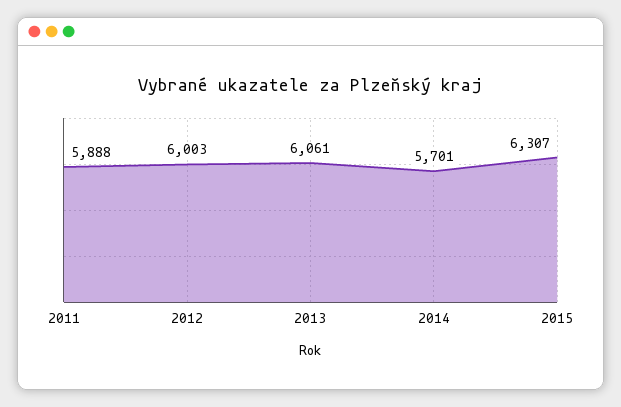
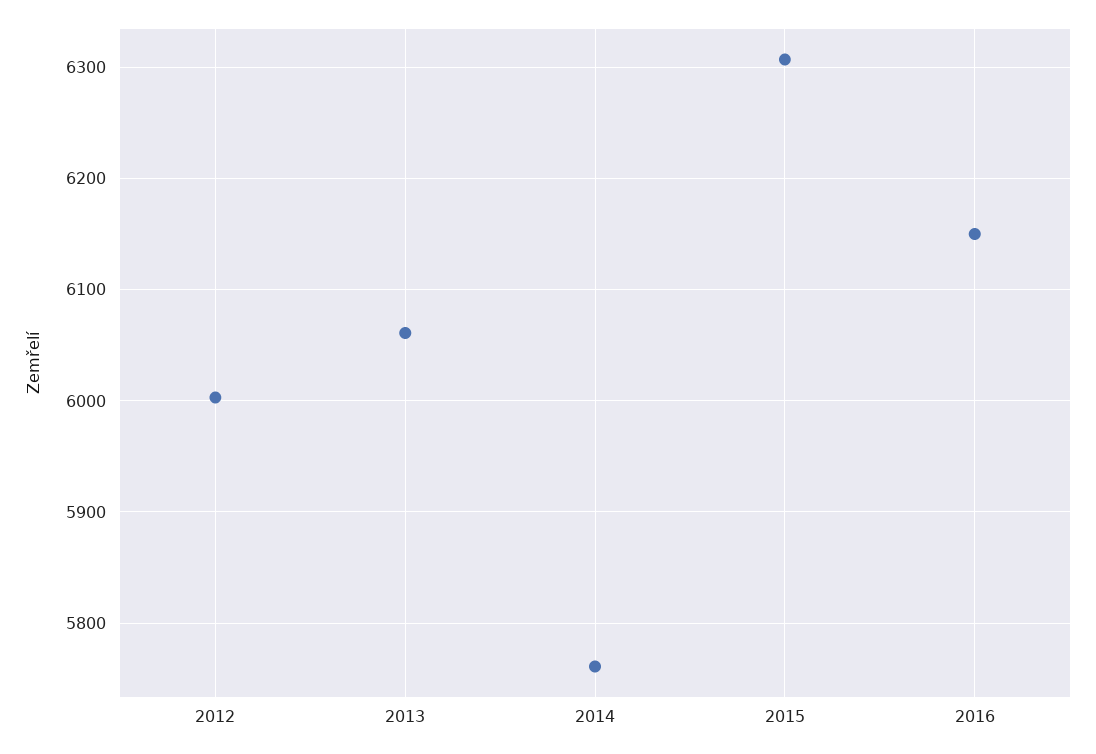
2011: 5888 -> none
2014: 5701 -> 5760
2016: none -> 6150

